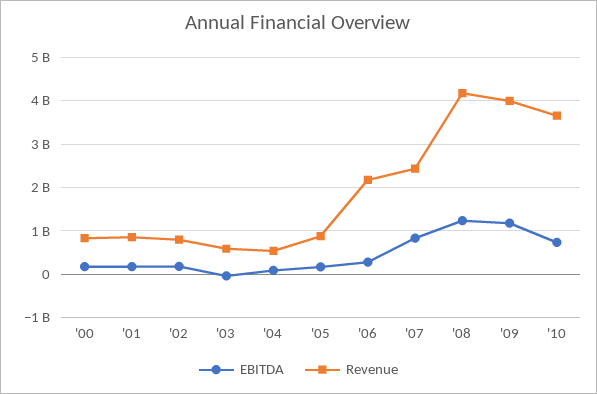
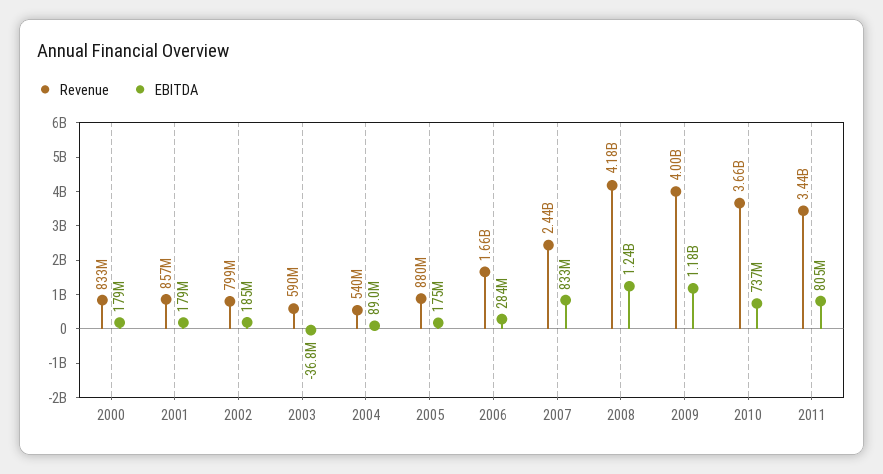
Revenue, '06: 2200000000 -> 1660000000
Revenue, 2011: none -> 3440000000
EBITDA, 2011: none -> 805000000

